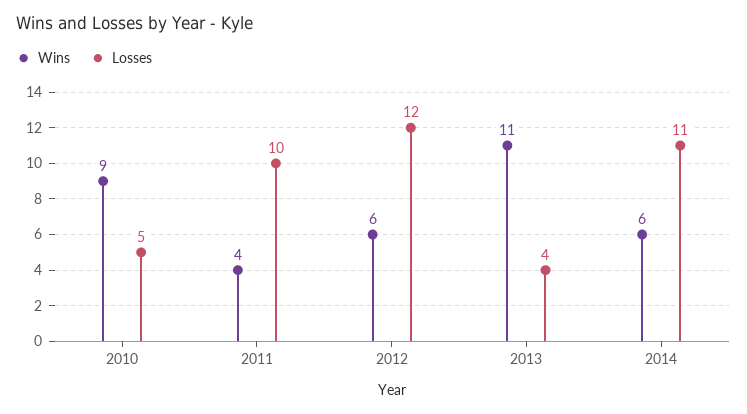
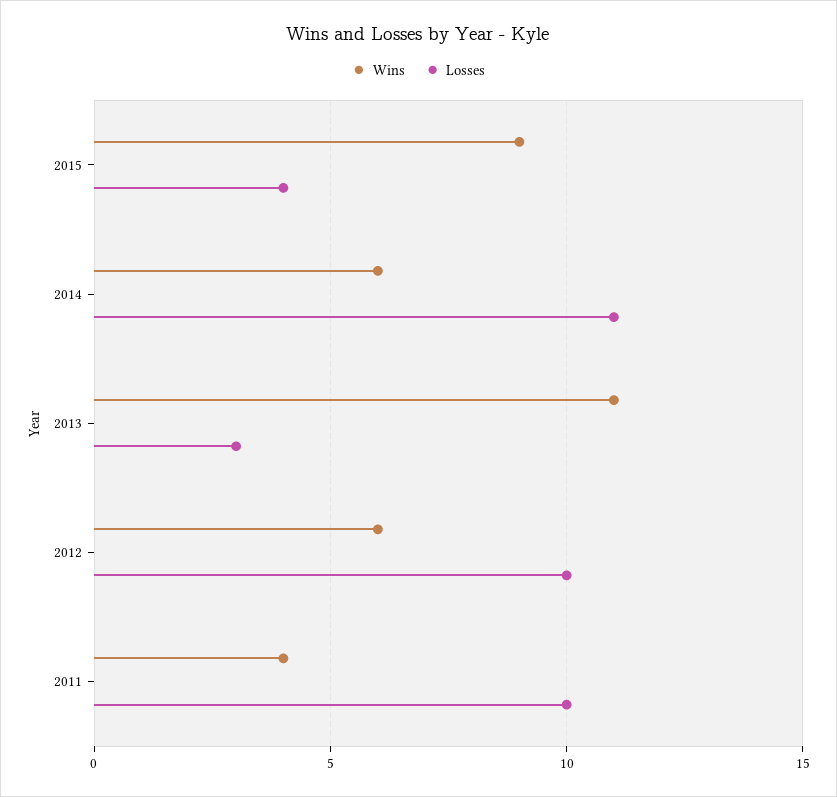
Wins, 2010: 9 -> none
Losses, 2010: 5 -> none
Losses, 2012: 12 -> 10
Losses, 2013: 4 -> 3
Wins, 2015: none -> 9
Losses, 2015: none -> 4

